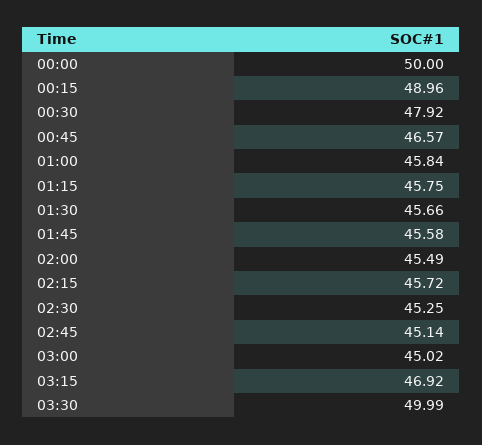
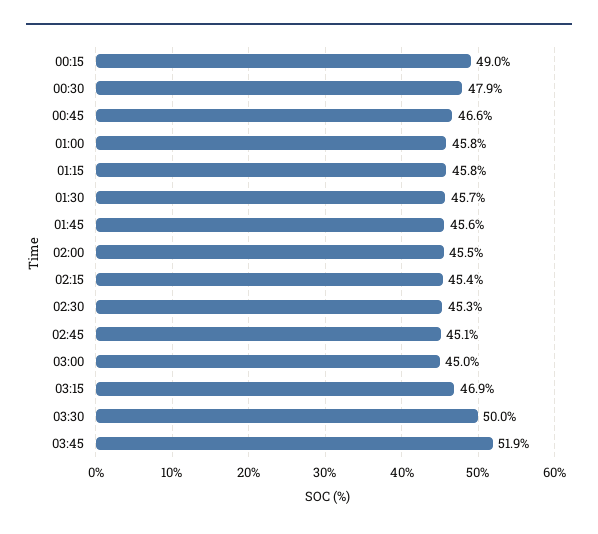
00:00: 50 -> none
02:15: 45.72 -> 45.4
03:45: none -> 51.9

